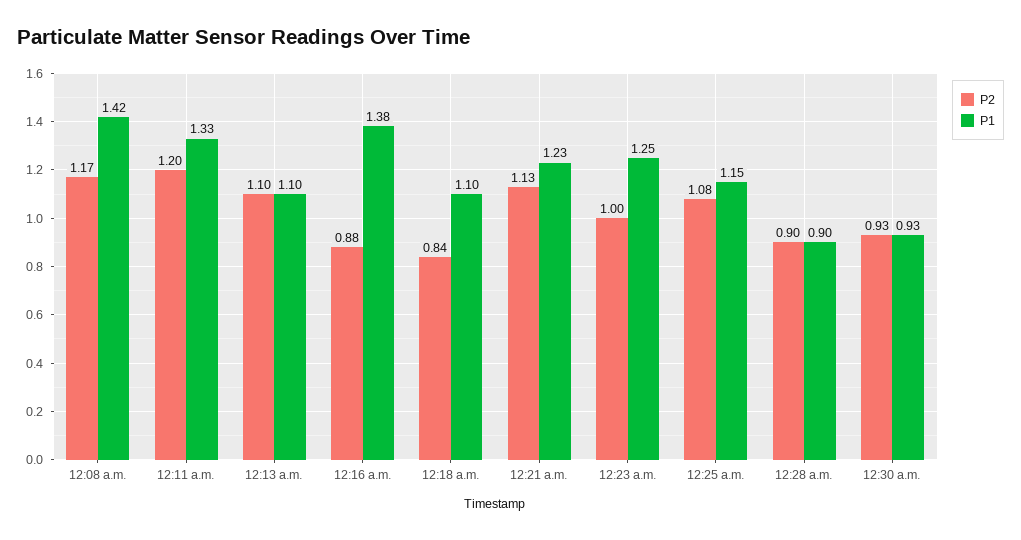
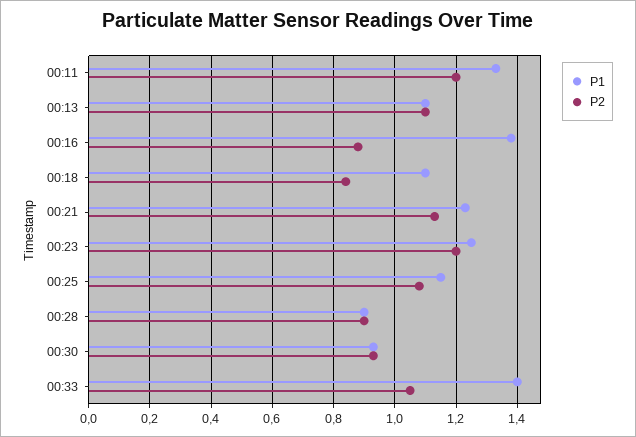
P2, 12:08 a.m.: 1.17 -> none
P1, 12:08 a.m.: 1.42 -> none
P2, 12:23 a.m.: 1 -> 1.2
P1, 00:33: none -> 1.4
P2, 00:33: none -> 1.05

